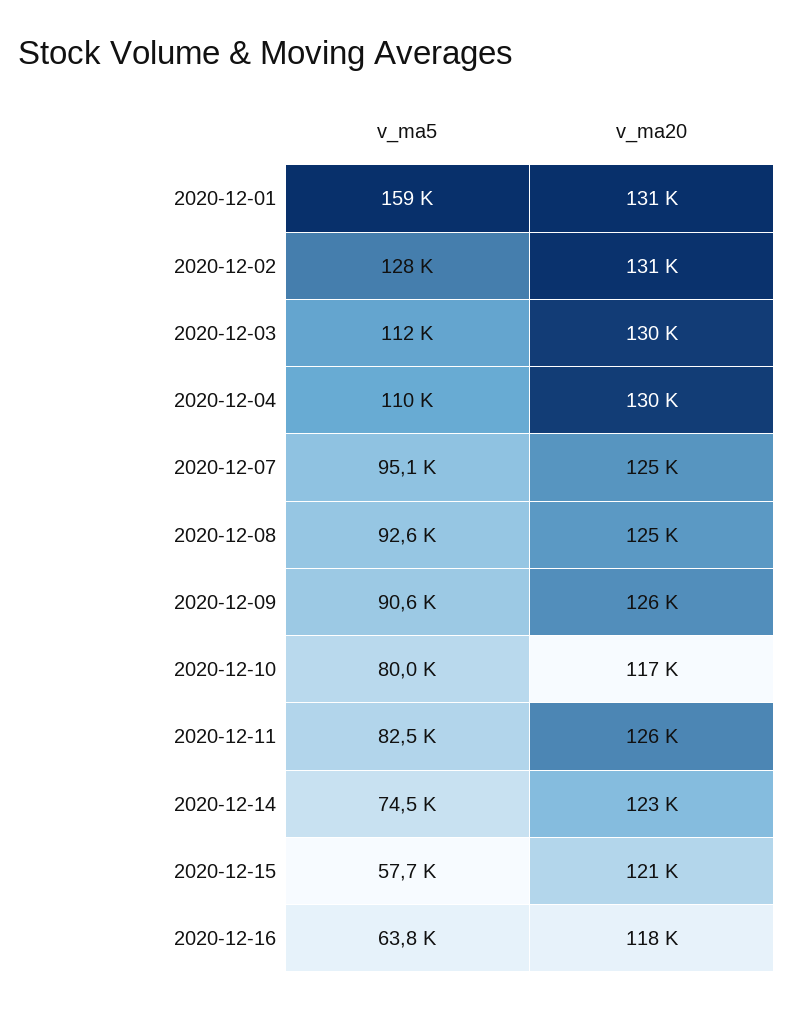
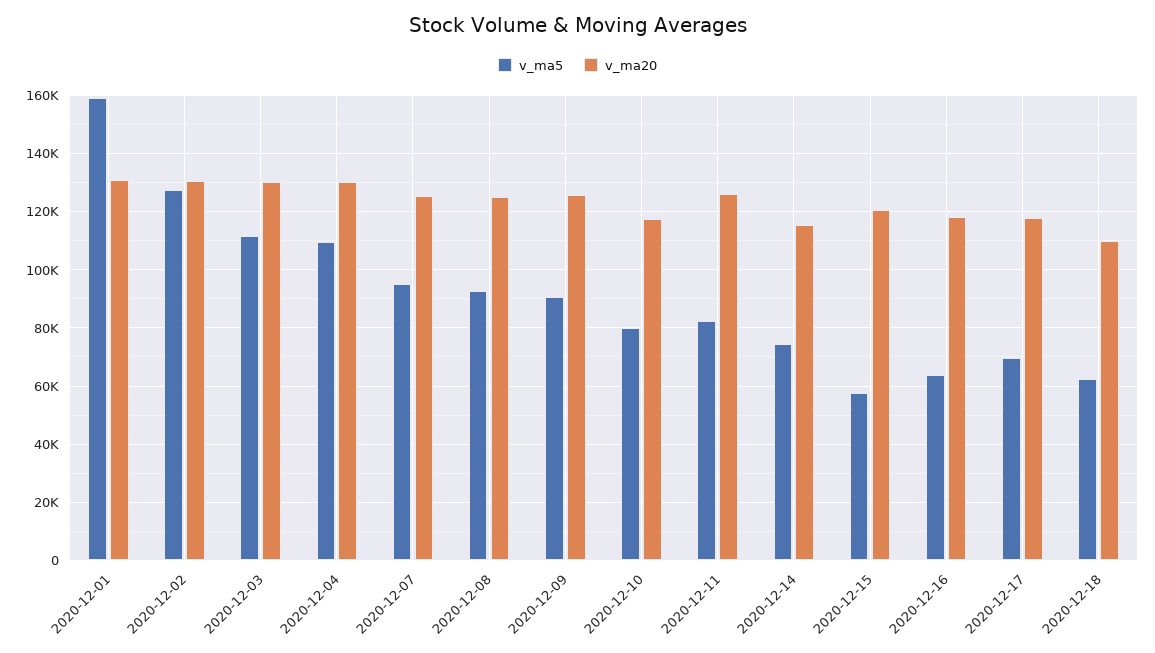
v_ma20, 2020-12-14: 123000 -> 115000
v_ma5, 2020-12-17: none -> 70000
v_ma20, 2020-12-17: none -> 117500
v_ma5, 2020-12-18: none -> 62500
v_ma20, 2020-12-18: none -> 110000

